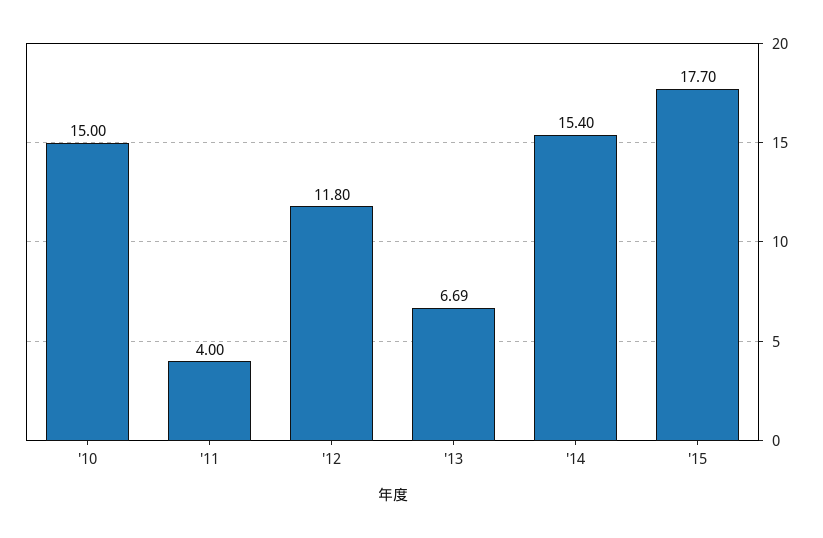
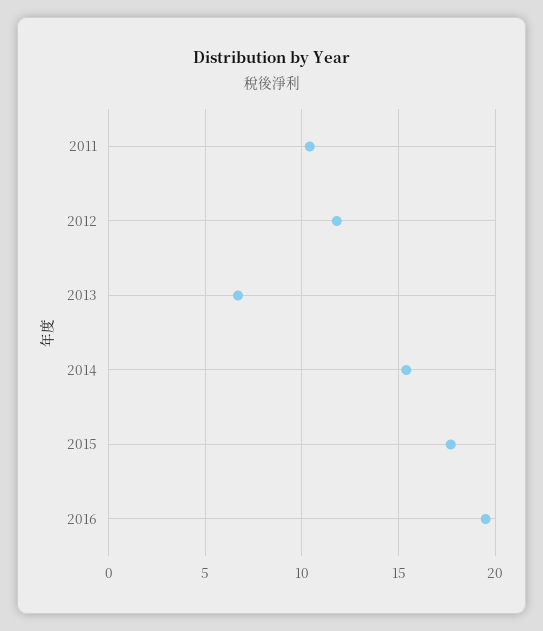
'10: 15 -> none
'11: 4 -> 10.5
2016: none -> 19.5

